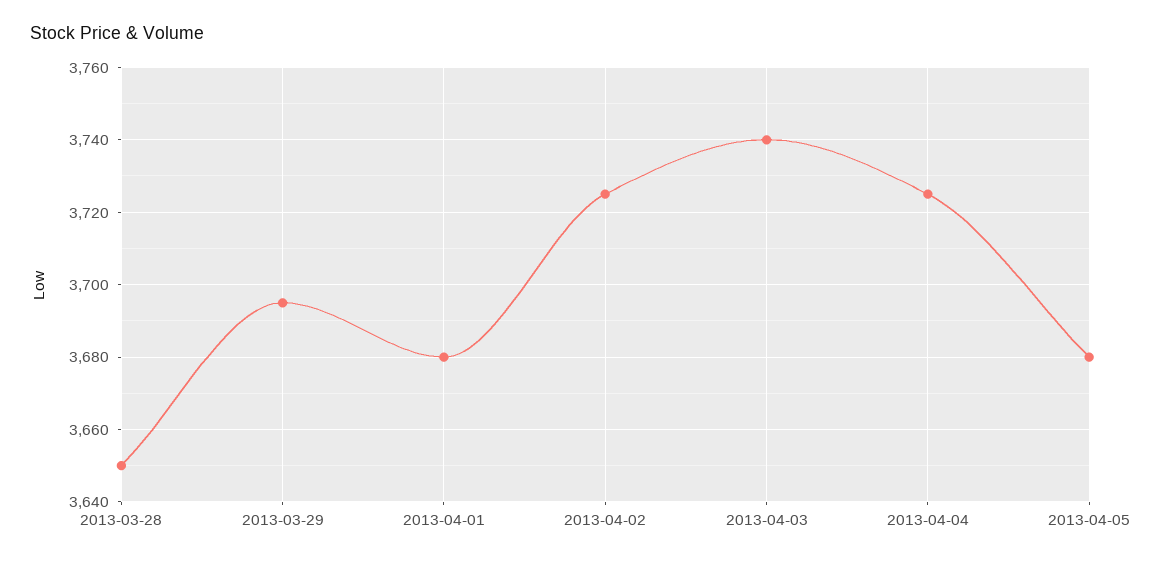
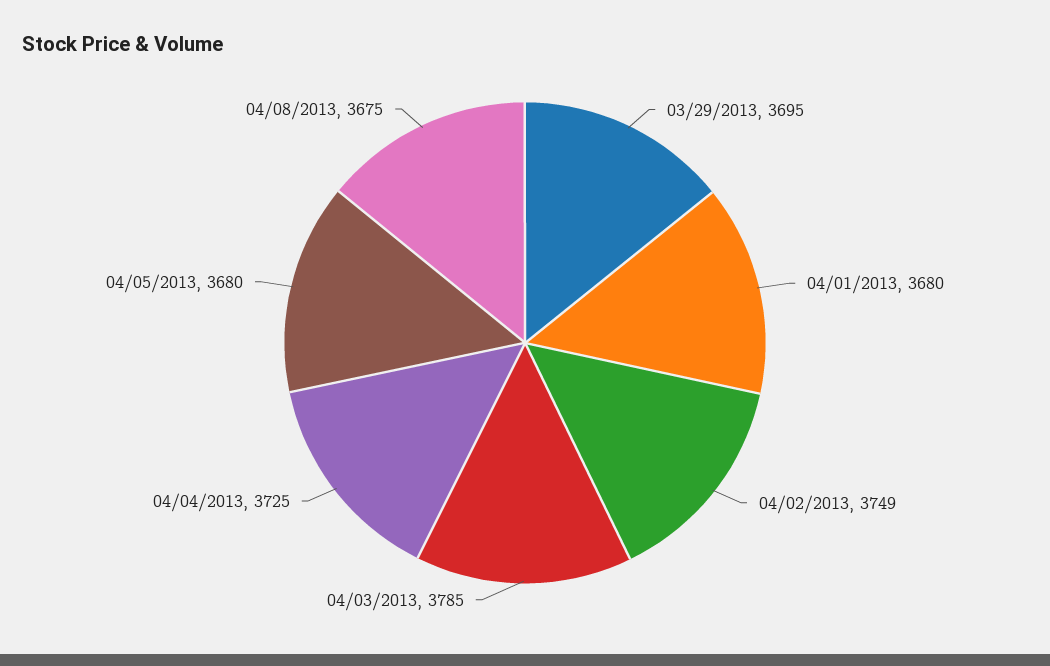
2013-03-28: 3650 -> none
2013-04-02: 3725 -> 3749
2013-04-03: 3740 -> 3785
04/08/2013: none -> 3675

